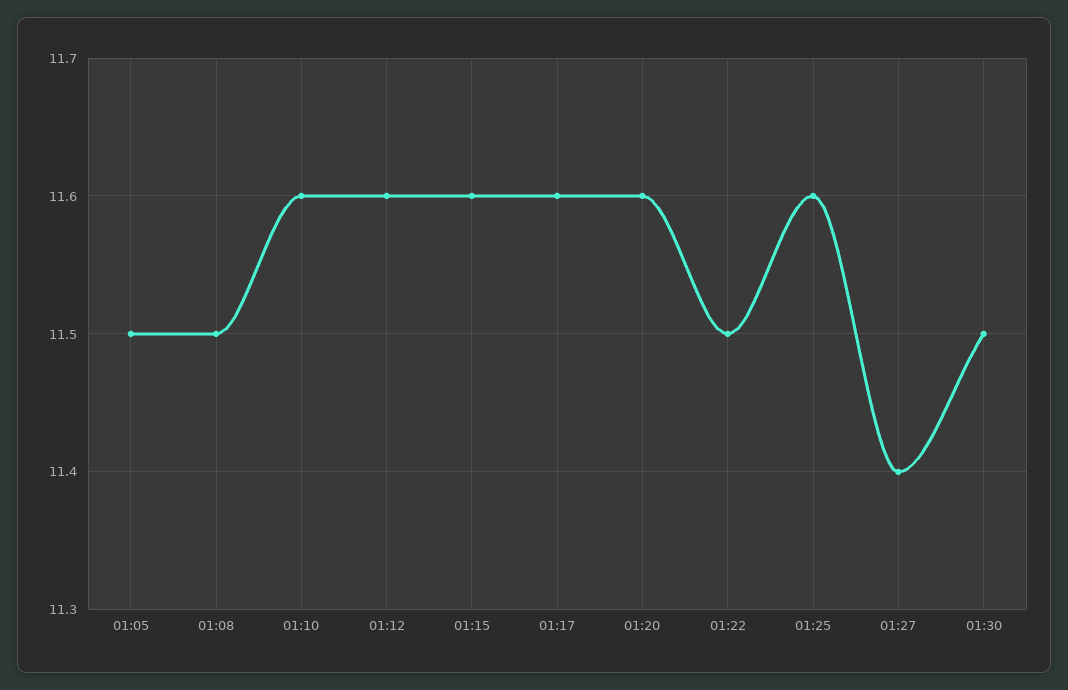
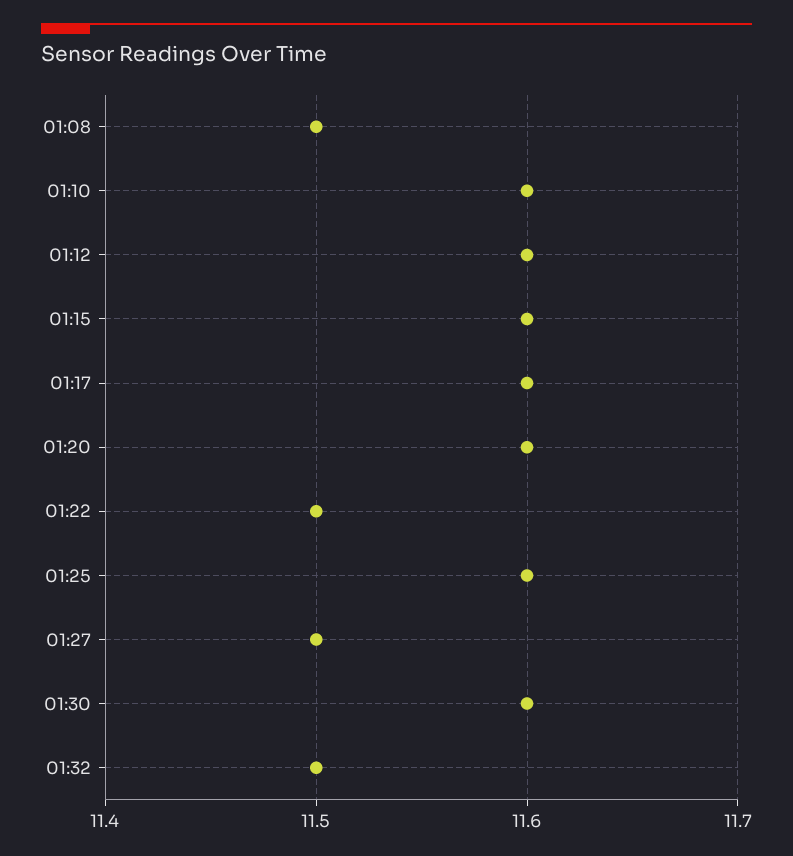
01:05: 11.5 -> none
01:27: 11.4 -> 11.5
01:30: 11.5 -> 11.6
01:32: none -> 11.5

